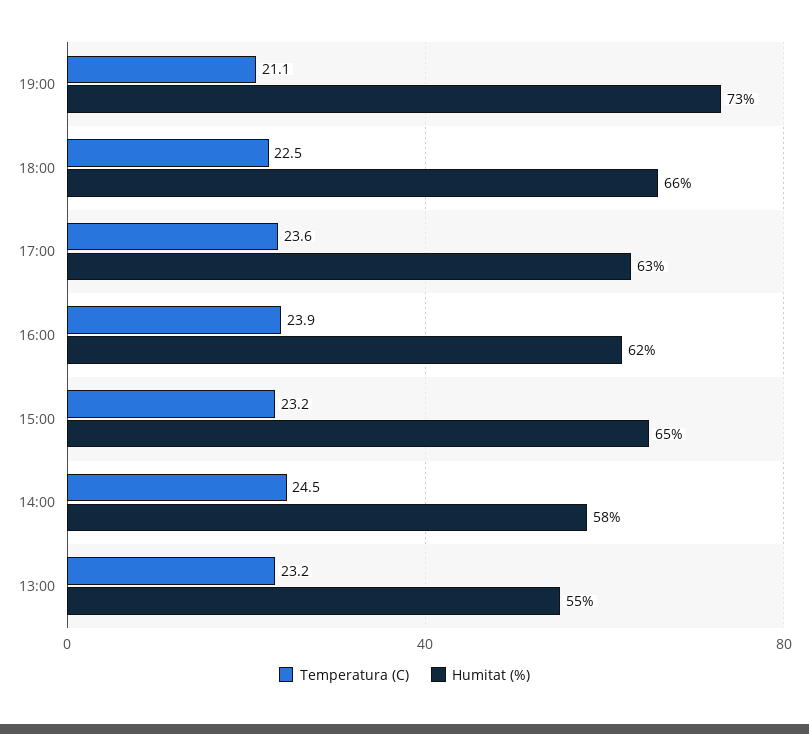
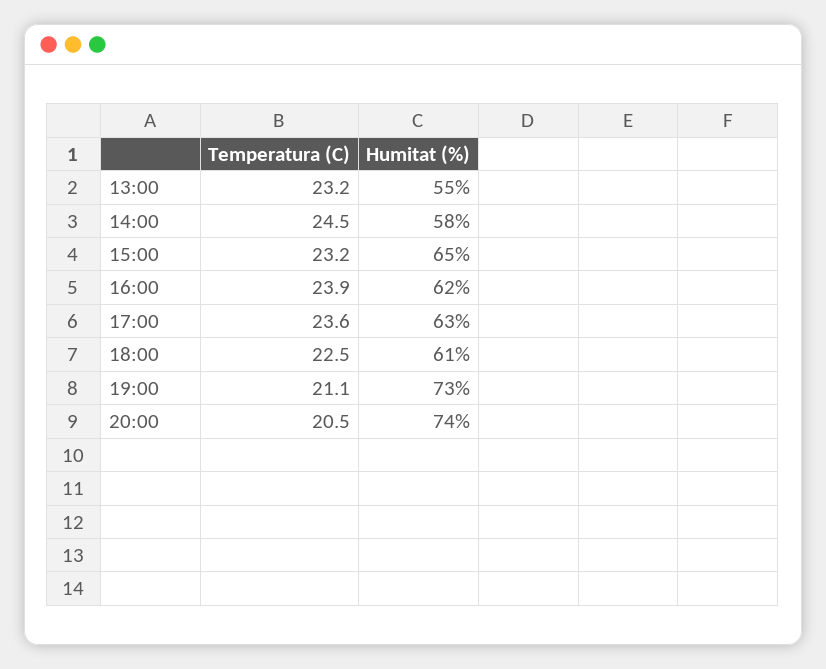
Humitat (%), 18:00: 66 -> 61
Temperatura (C), 20:00: none -> 20.5
Humitat (%), 20:00: none -> 74

